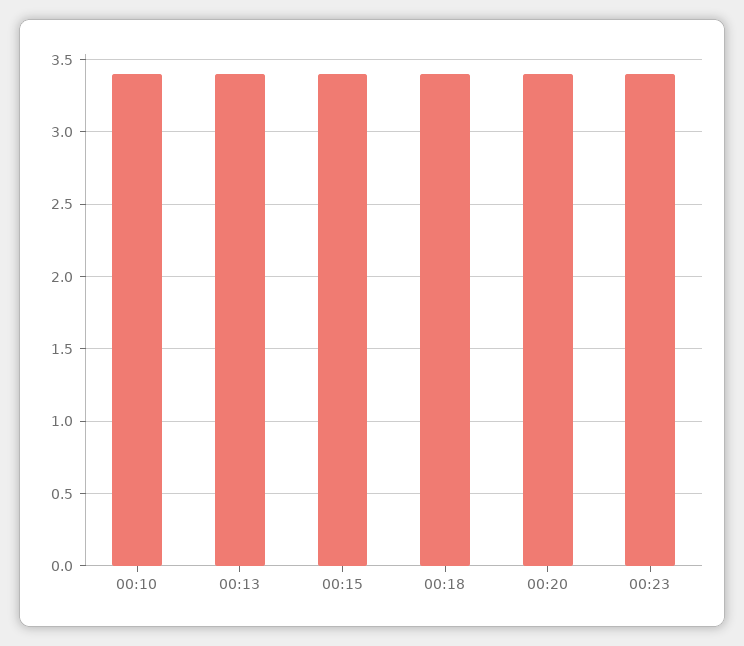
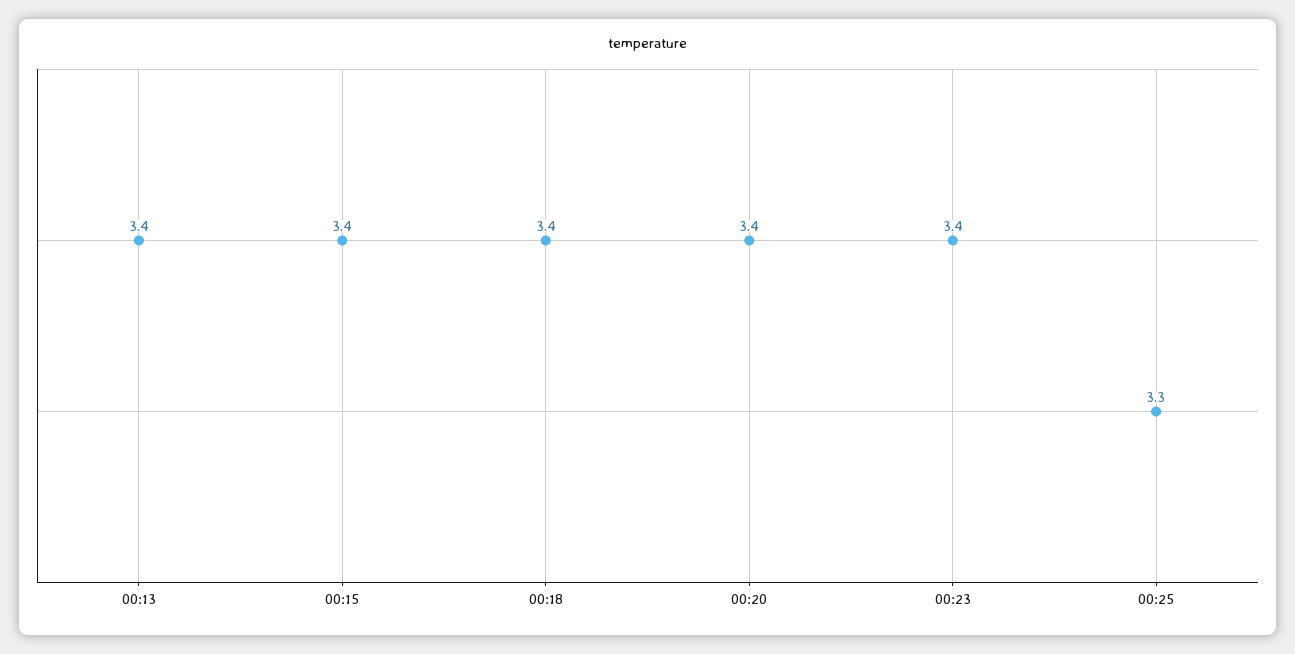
00:10: 3.4 -> none
00:25: none -> 3.3

